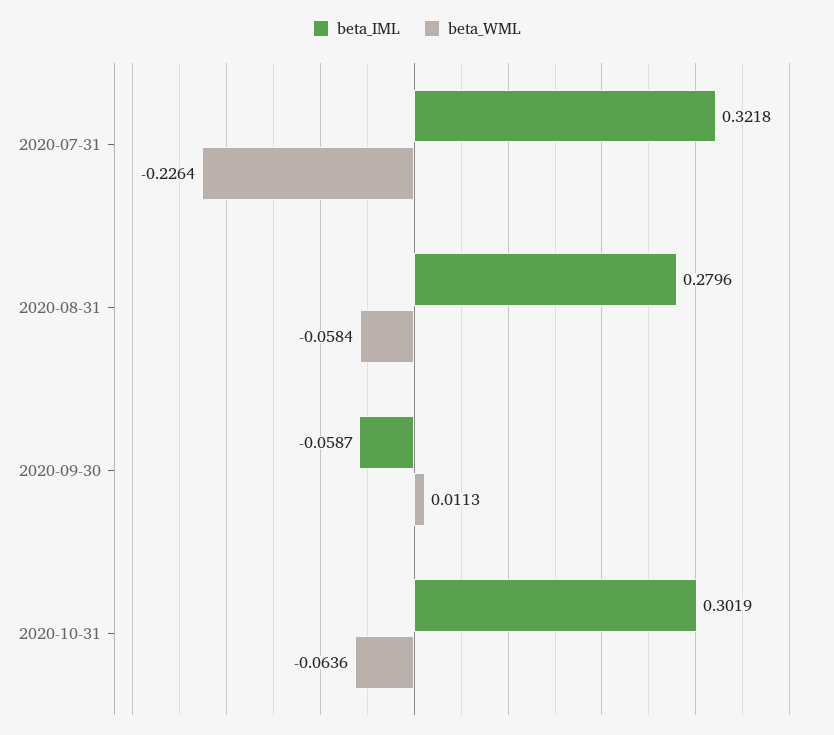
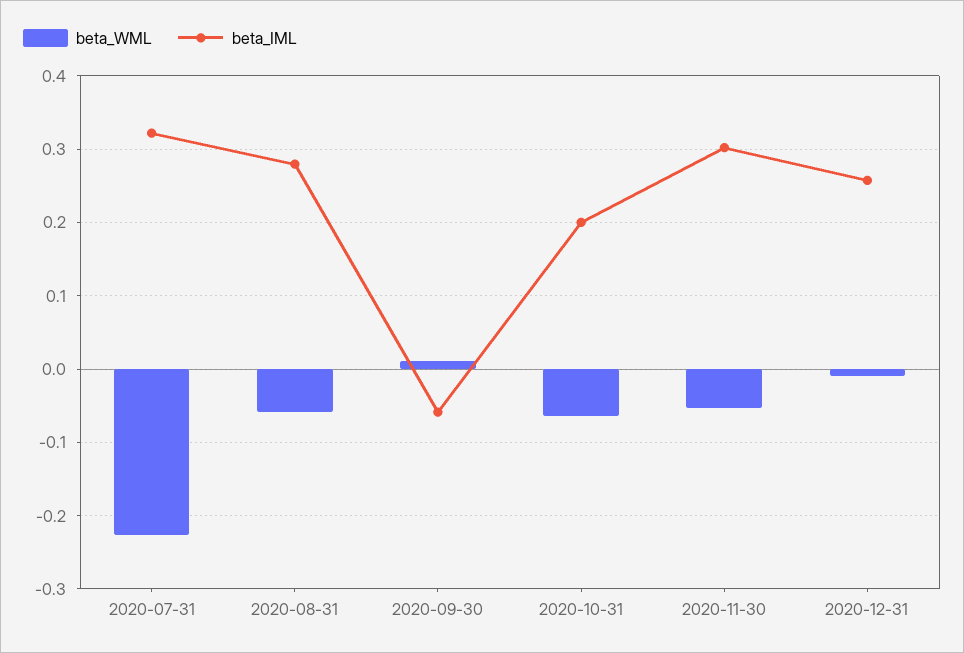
beta_IML, 2020-10-31: 0.3019 -> 0.2
beta_WML, 2020-11-30: none -> -0.05
beta_IML, 2020-11-30: none -> 0.3
beta_WML, 2020-12-31: none -> -0.01
beta_IML, 2020-12-31: none -> 0.26

